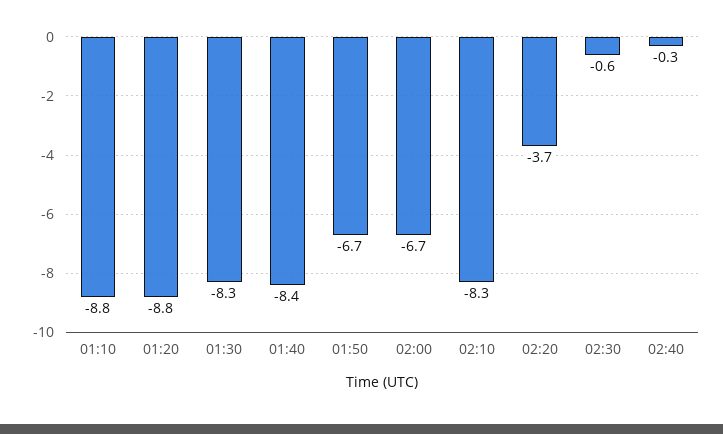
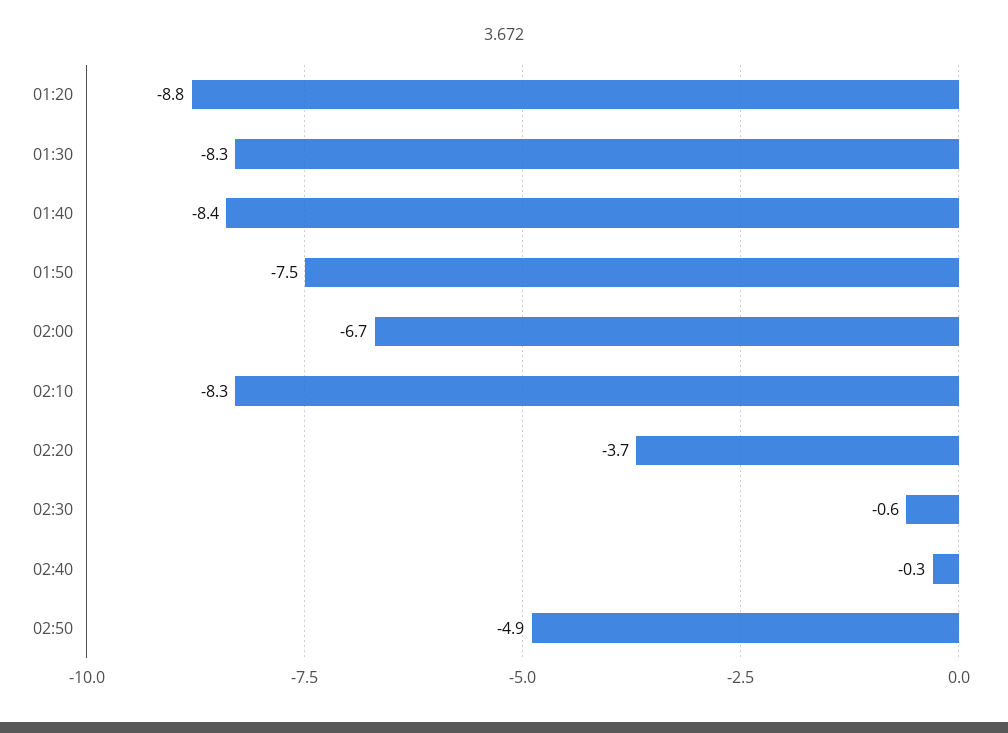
01:10: -8.8 -> none
01:50: -6.7 -> -7.5
02:50: none -> -4.9

